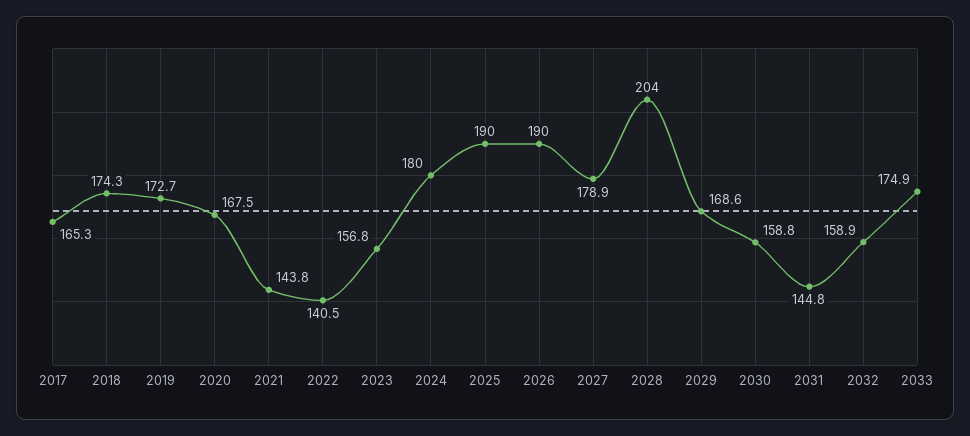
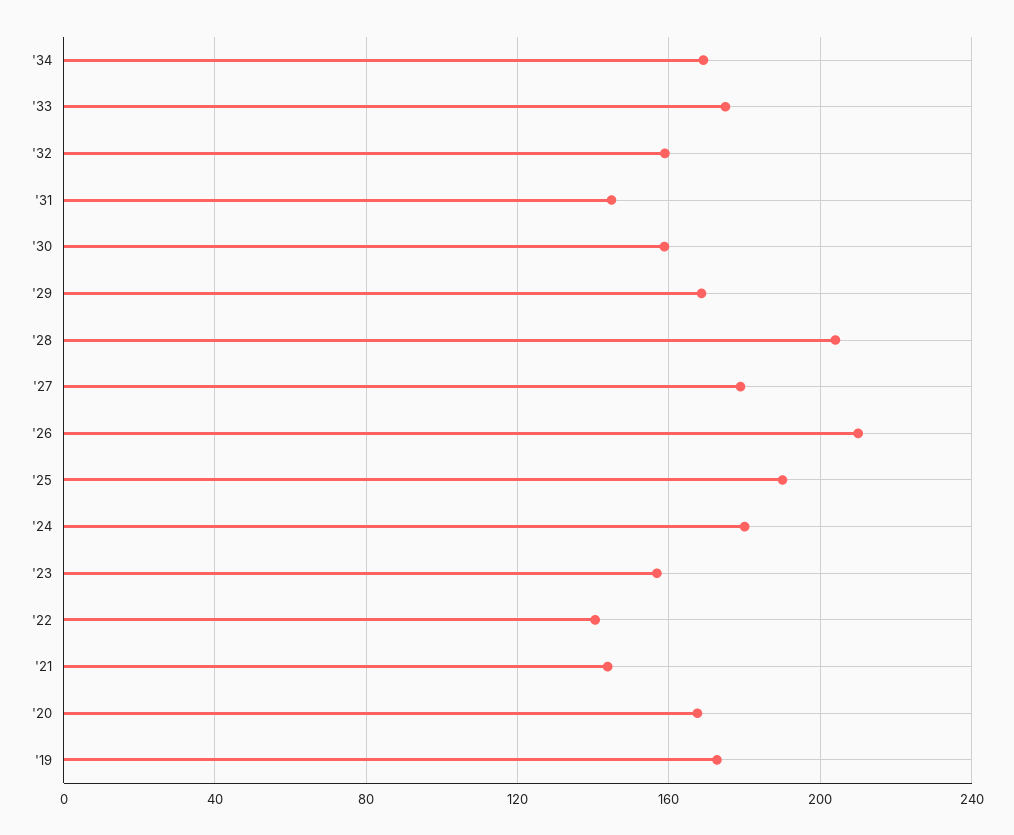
2017: 165.3 -> none
2018: 174.3 -> none
2026: 190 -> 210
'34: none -> 170

